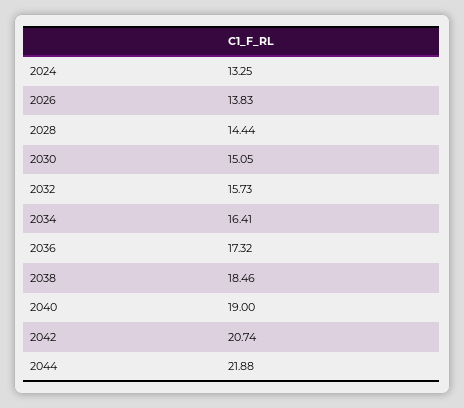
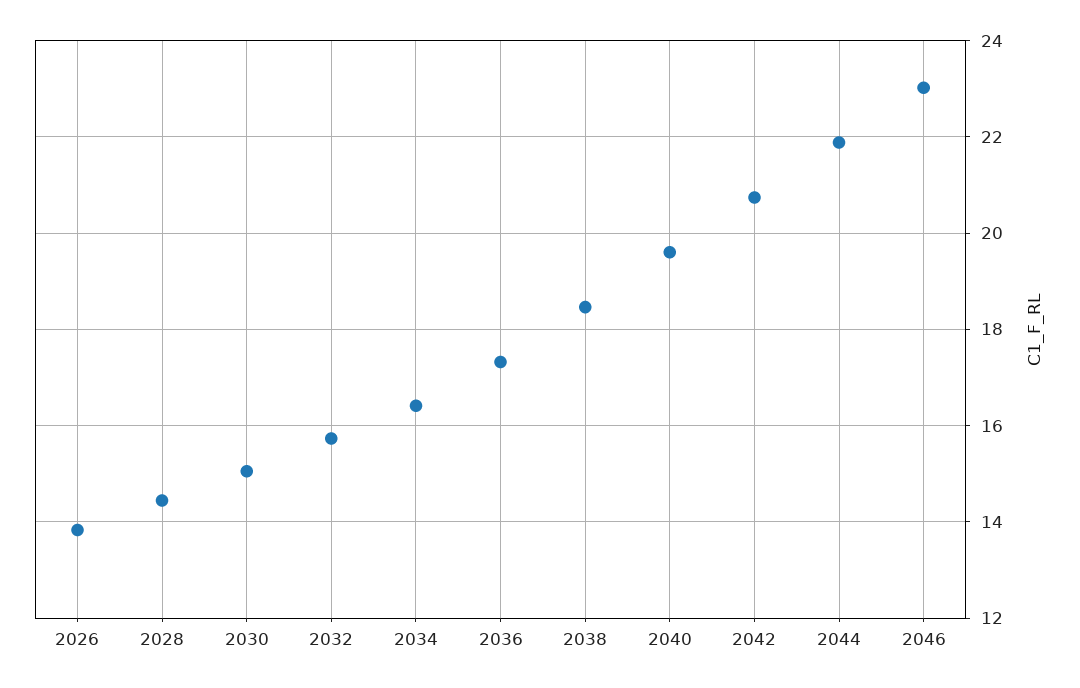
2024: 13.25 -> none
2040: 19 -> 19.6
2046: none -> 23

